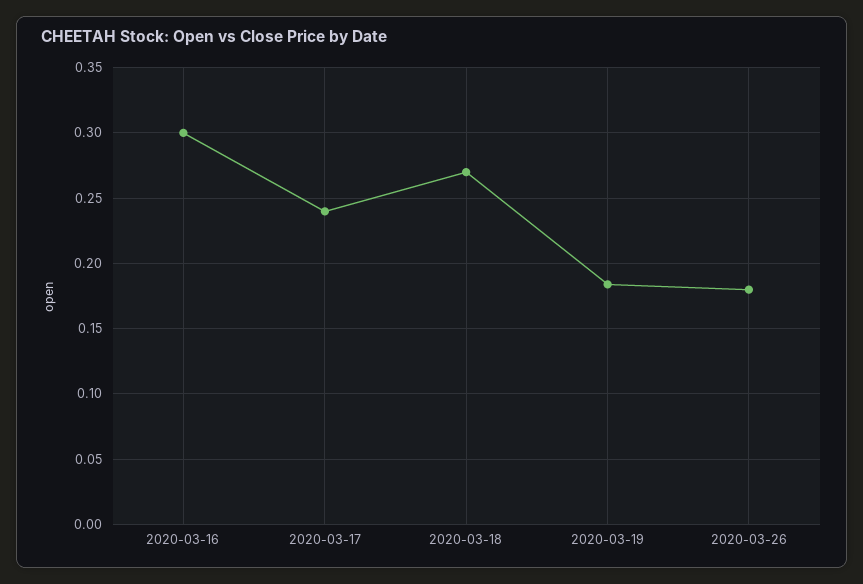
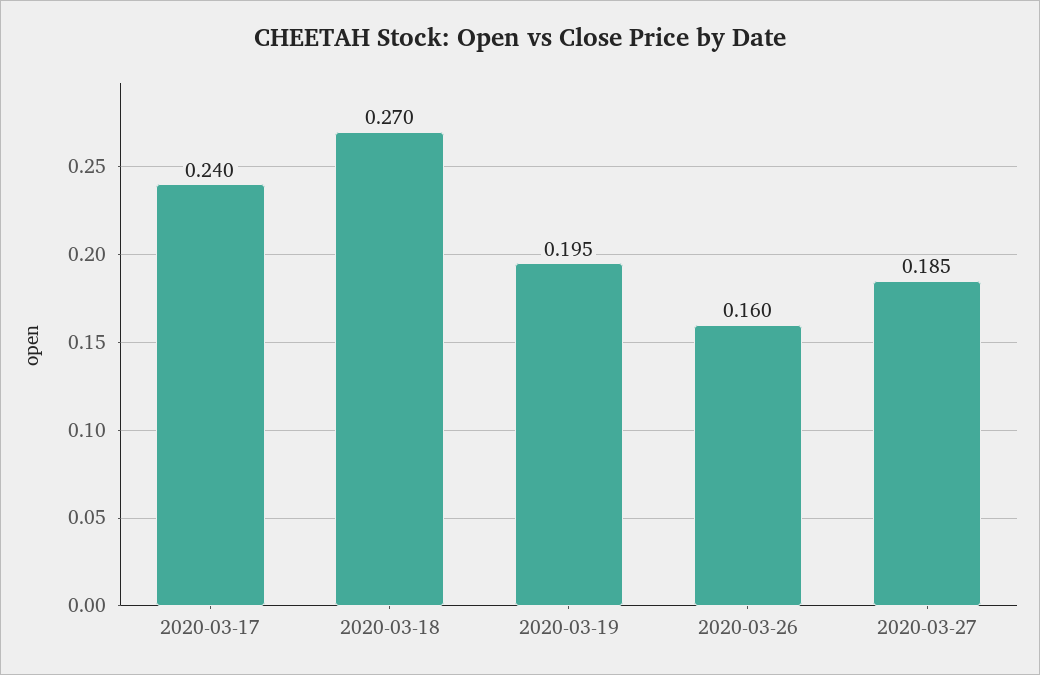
2020-03-16: 0.3 -> none
2020-03-19: 0.185 -> 0.195
2020-03-26: 0.18 -> 0.16
2020-03-27: none -> 0.185

